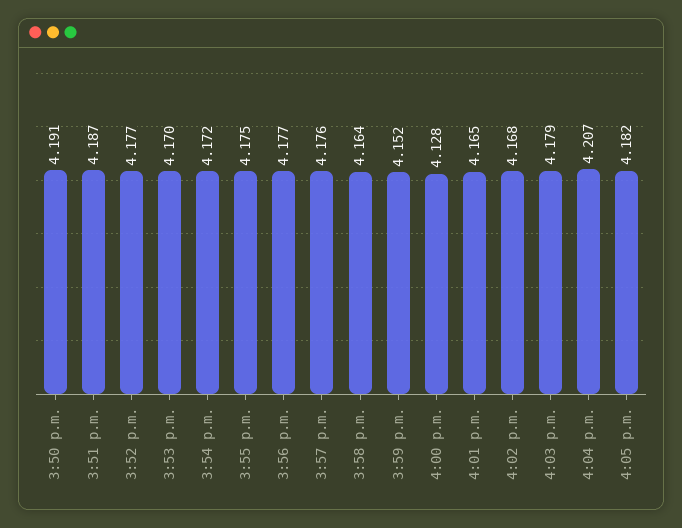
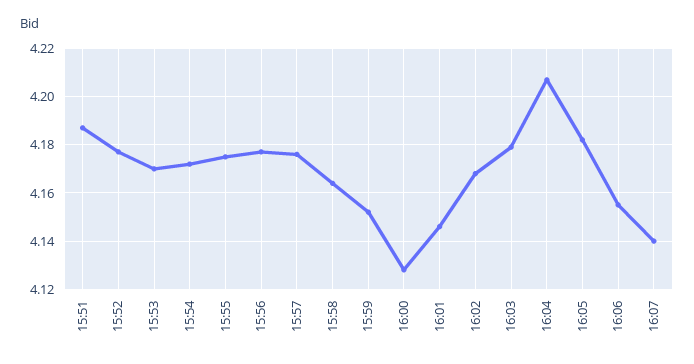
3:50 p.m.: 4.191 -> none
4:01 p.m.: 4.165 -> 4.145
16:06: none -> 4.155
16:07: none -> 4.14

